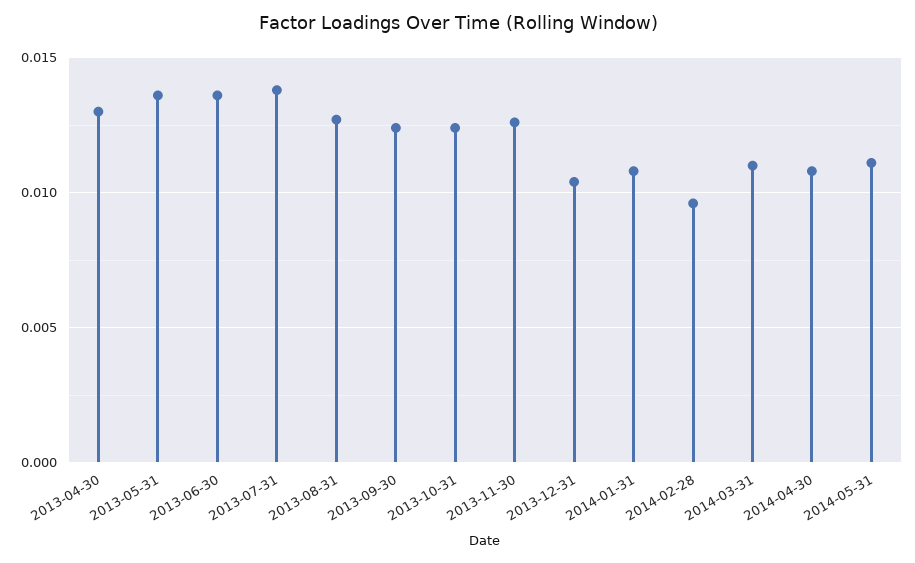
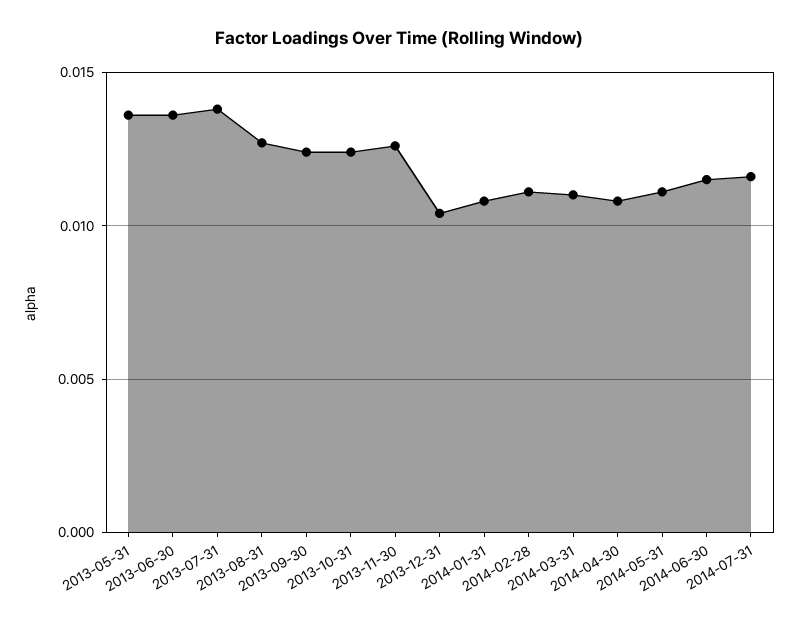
2013-04-30: 0.013 -> none
2014-02-28: 0.0095 -> 0.011
2014-06-30: none -> 0.0115
2014-07-31: none -> 0.0115

